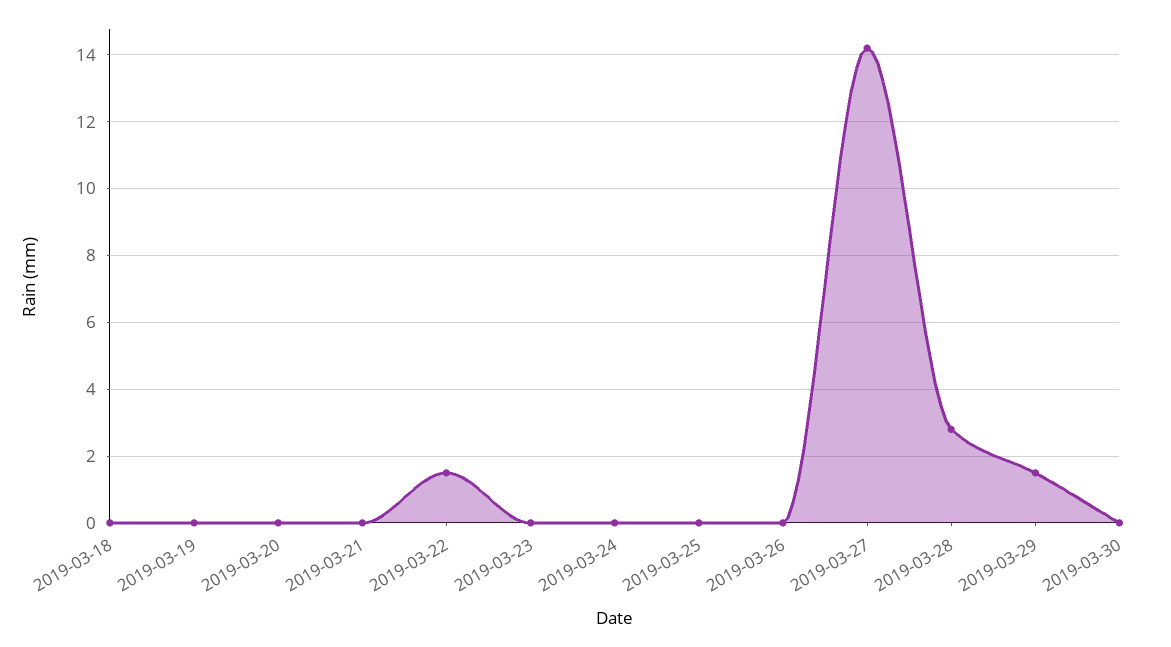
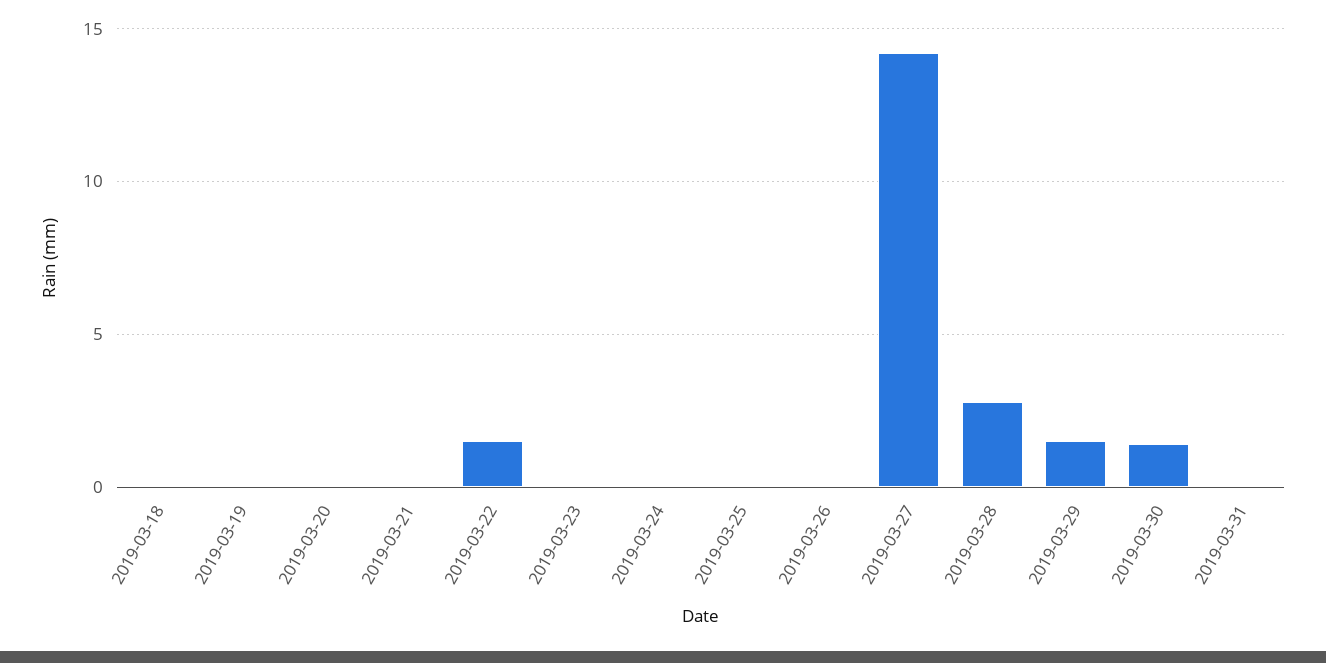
2019-03-30: 0 -> 1.5
2019-03-31: none -> 0

